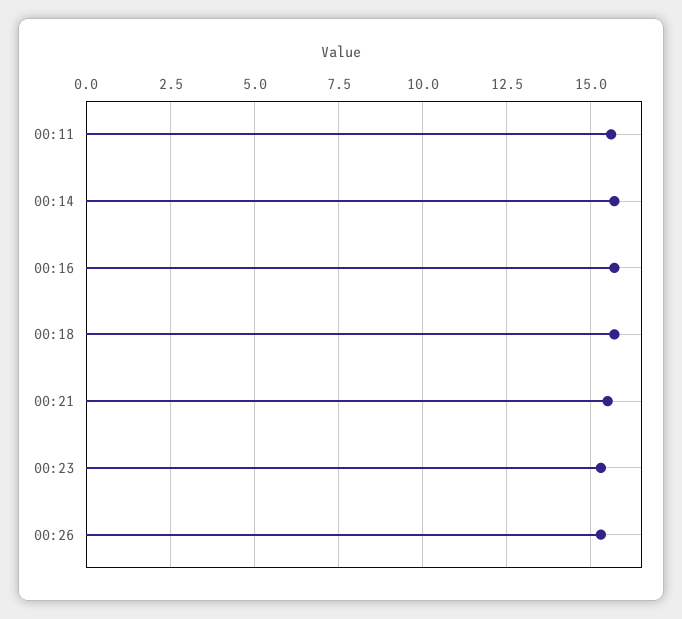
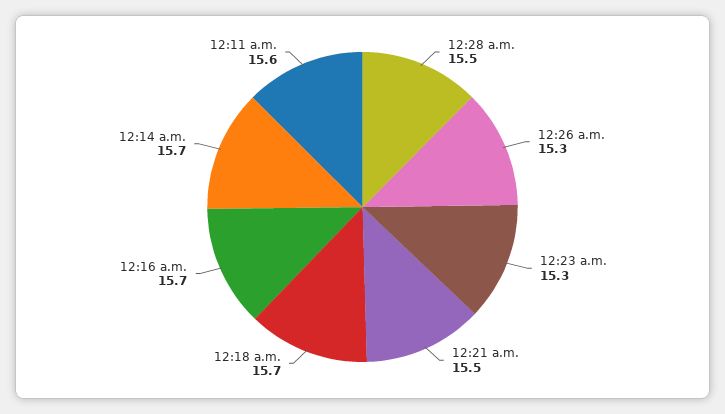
12:28 a.m.: none -> 15.5

